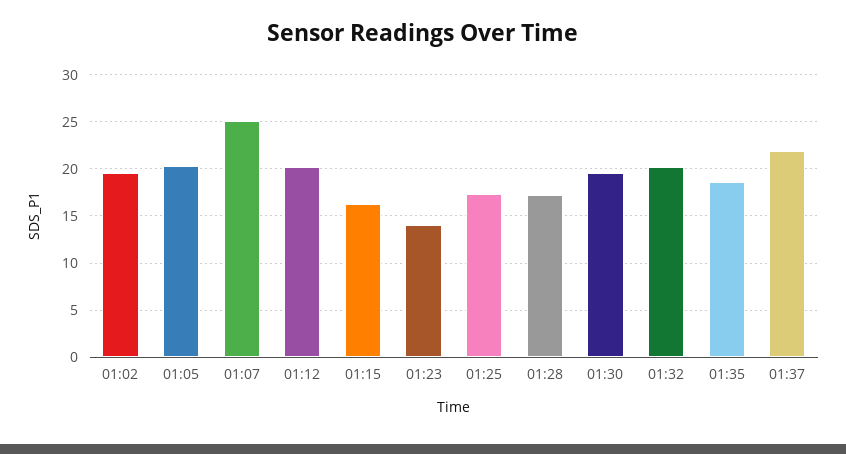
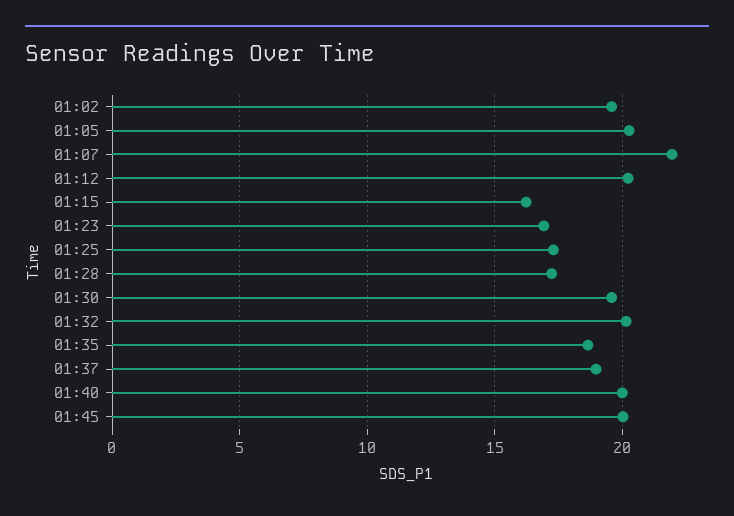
01:07: 25 -> 22
01:23: 14 -> 17
01:37: 22 -> 19
01:40: none -> 20
01:45: none -> 20

